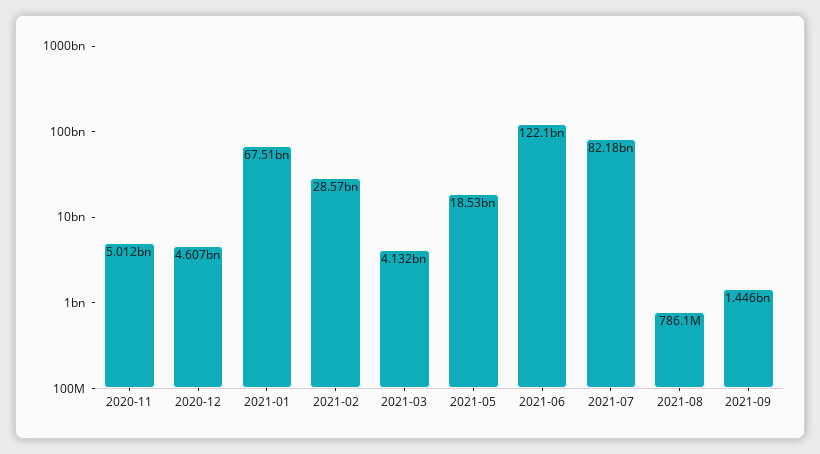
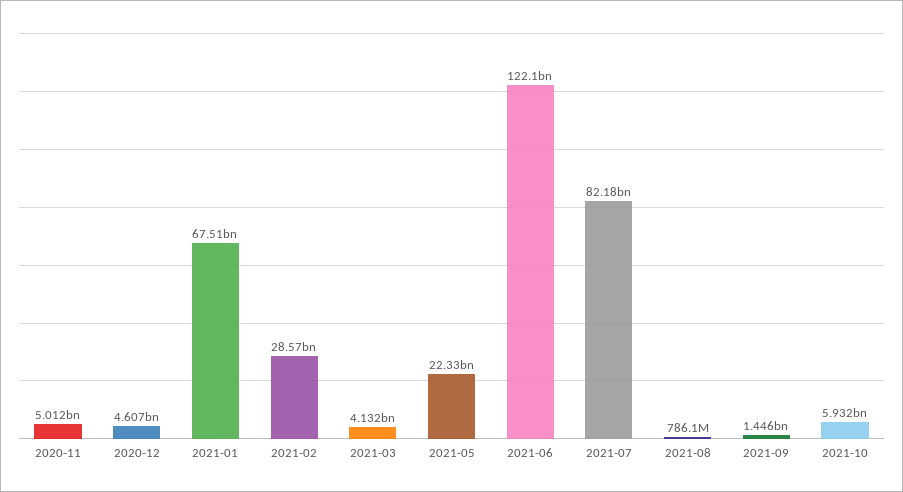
2021-05: 18530000000 -> 22330000000
2021-10: none -> 5932000000

